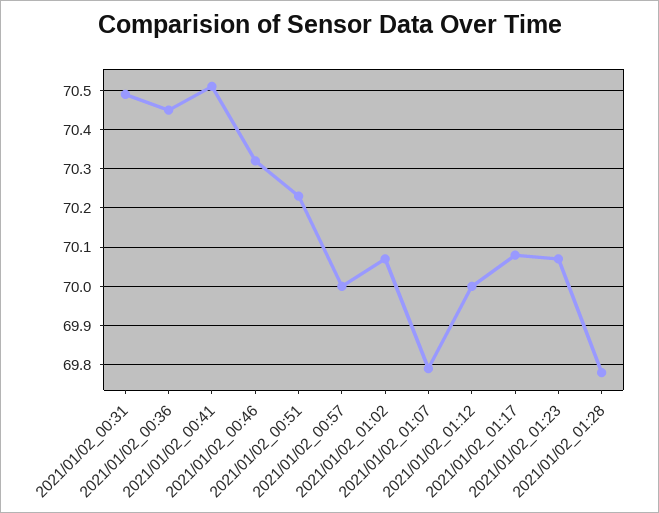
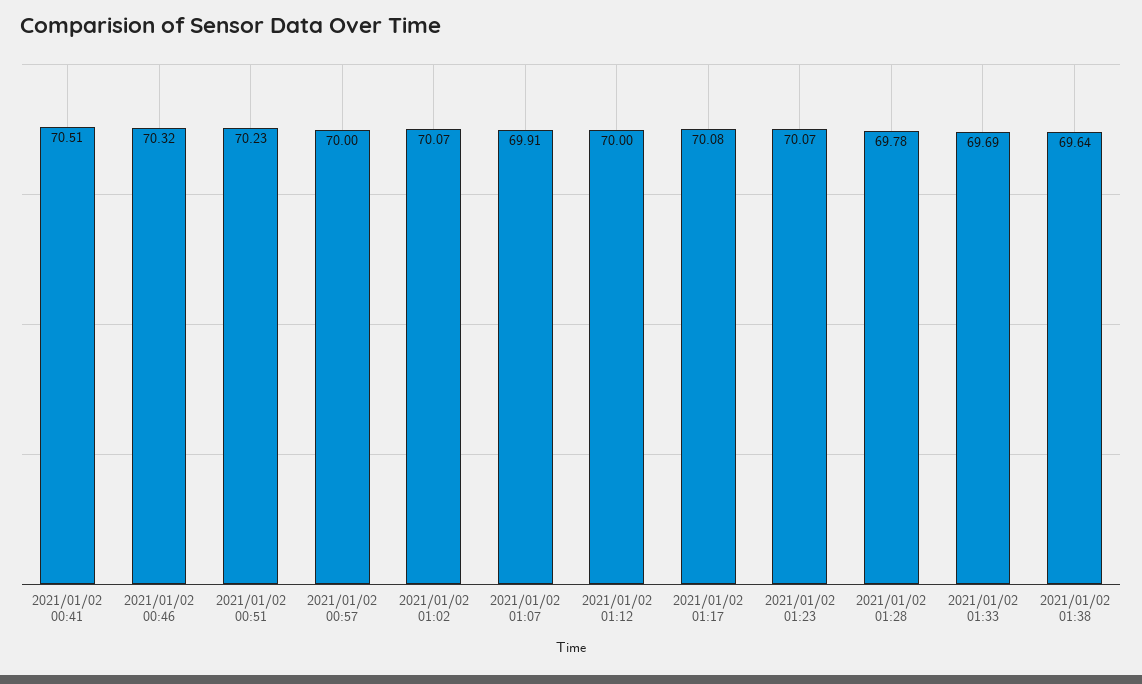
2021/01/02_00:31: 70.5 -> none
2021/01/02_00:36: 70.45 -> none
2021/01/02_01:07: 69.8 -> 69.91
2021/01/02 01:33: none -> 69.69
2021/01/02 01:38: none -> 69.64

